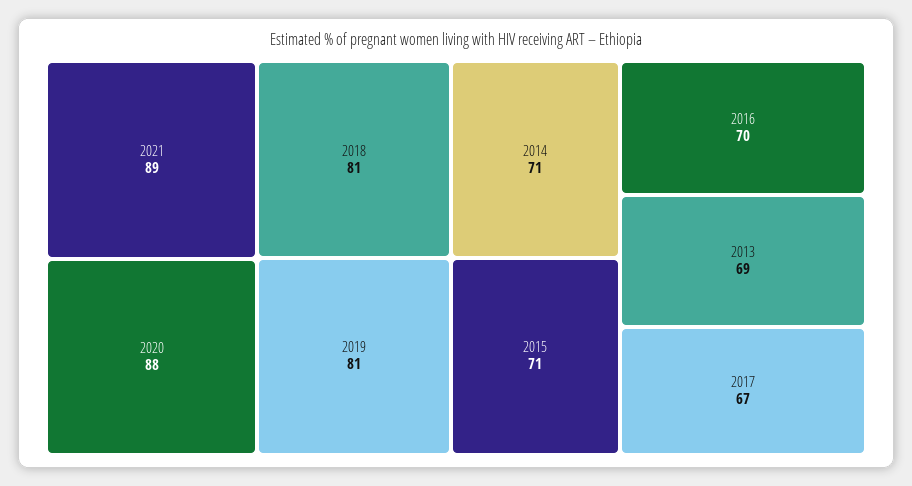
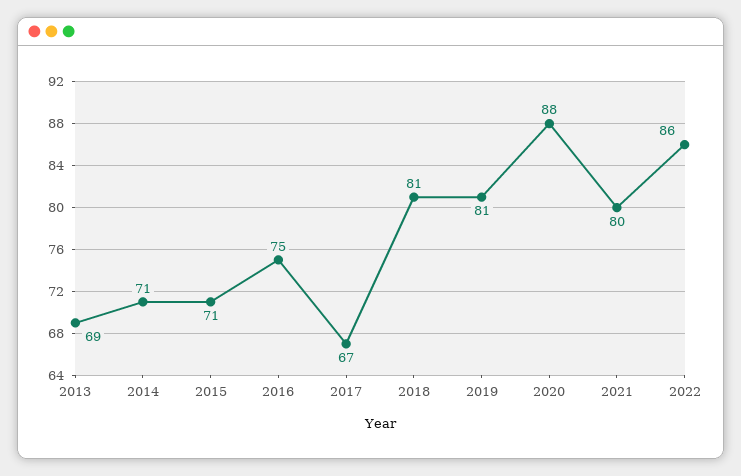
2021: 89 -> 80
2016: 70 -> 75
2022: none -> 86

